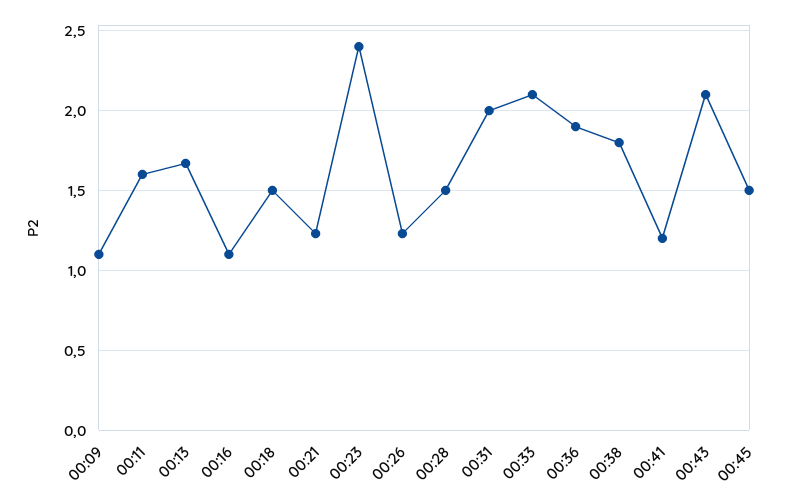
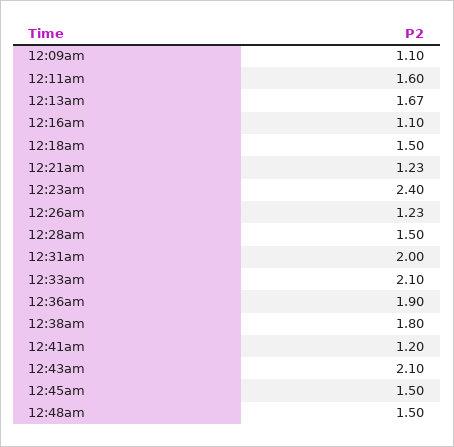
12:48am: none -> 1.5

